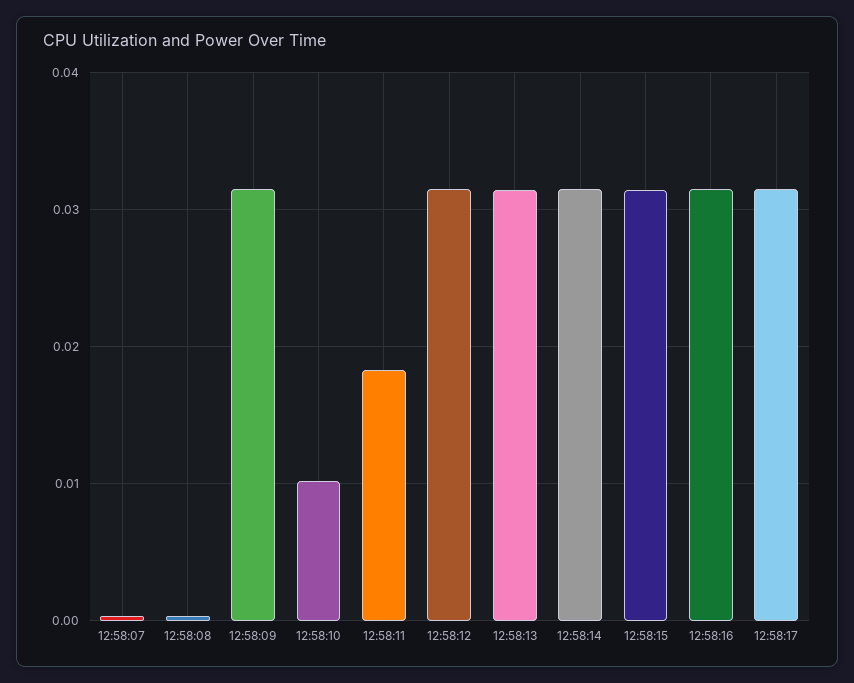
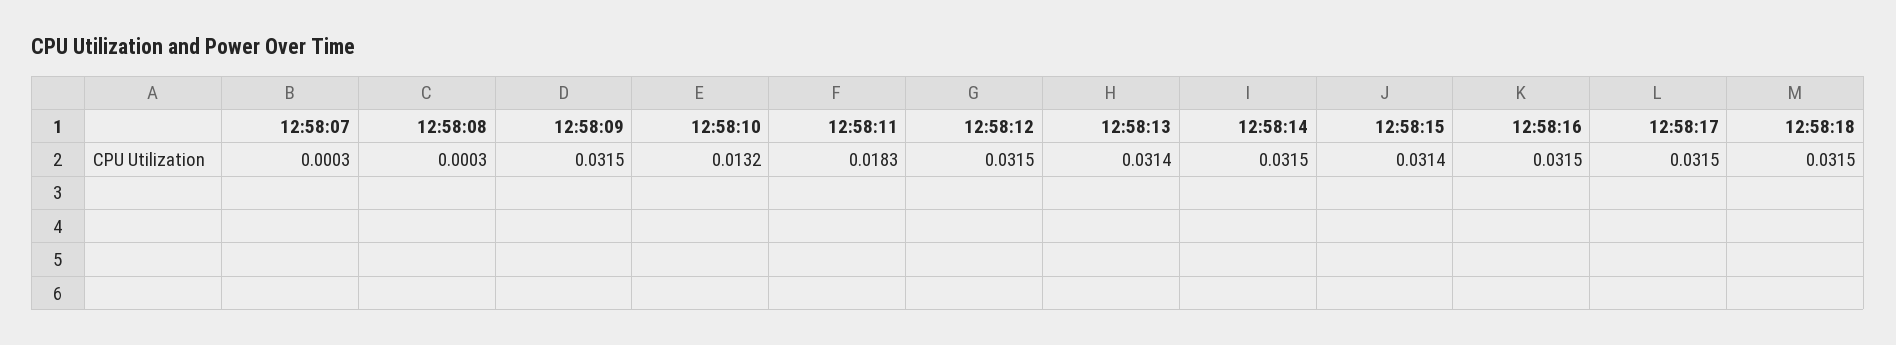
12:58:10: 0.01 -> 0.0132
12:58:18: none -> 0.0315

